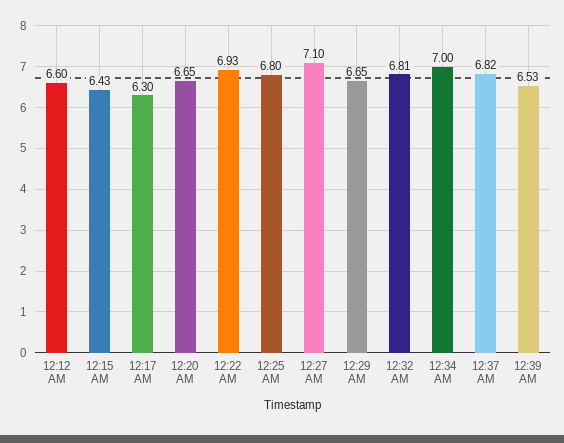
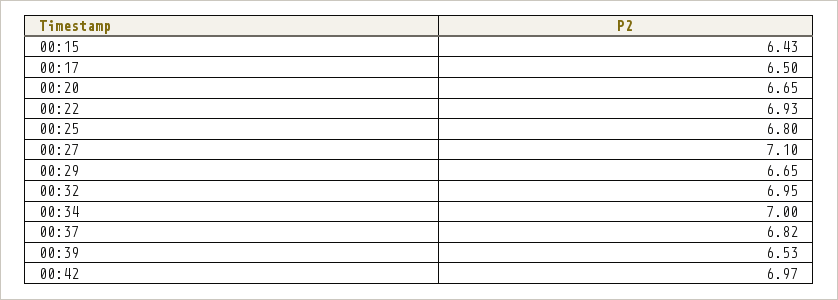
12:12 AM: 6.6 -> none
12:17 AM: 6.3 -> 6.5
12:32 AM: 6.81 -> 6.95
00:42: none -> 6.97

